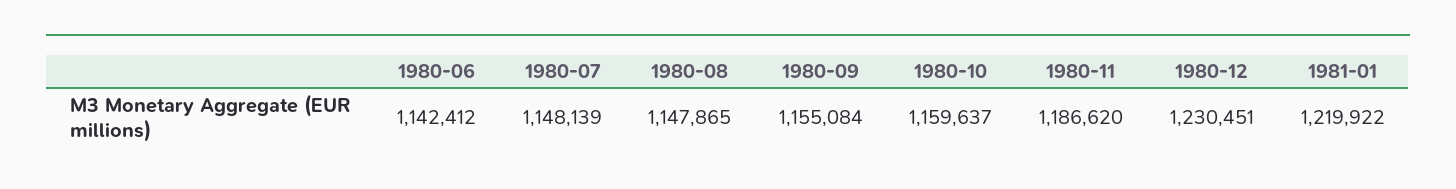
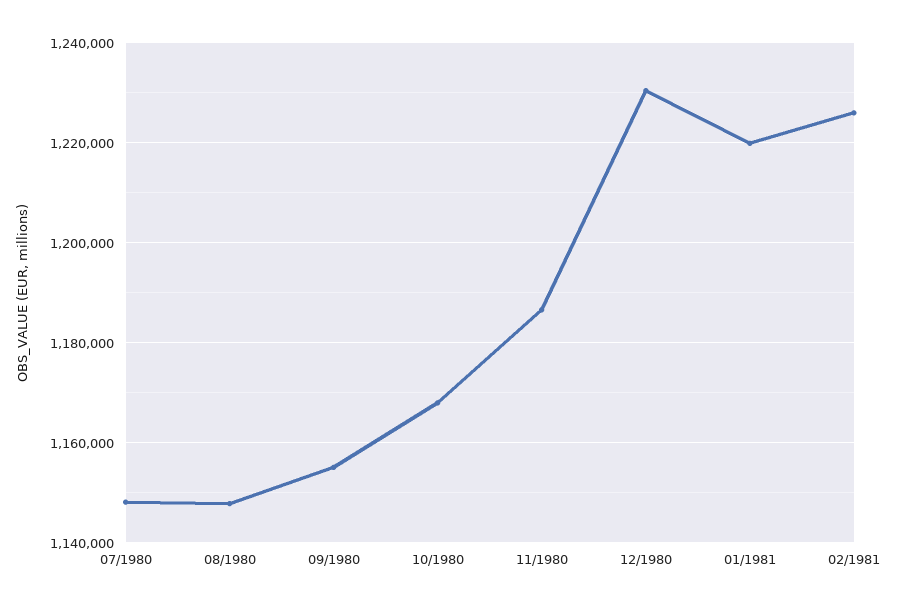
1980-06: 1142412 -> none
1980-10: 1159637 -> 1168000
02/1981: none -> 1226000

